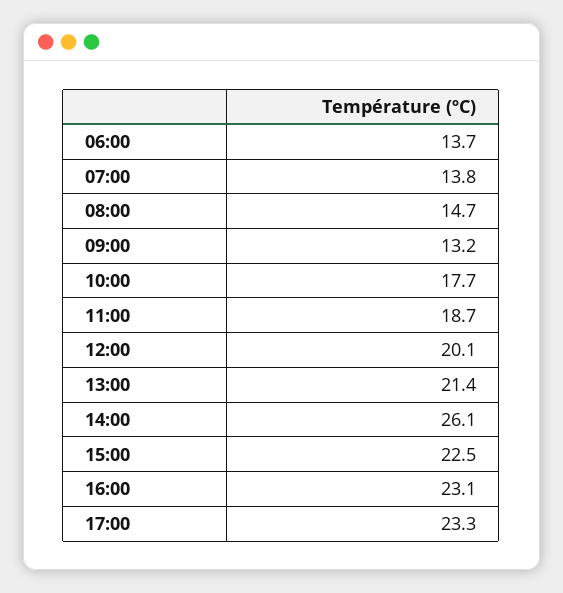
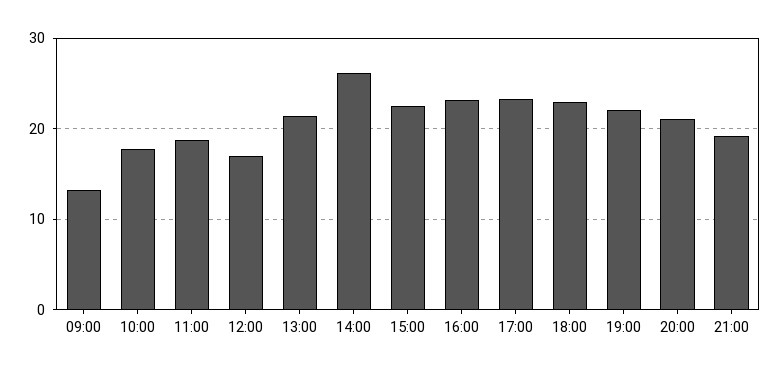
06:00: 13.7 -> none
07:00: 13.8 -> none
08:00: 14.7 -> none
12:00: 20.1 -> 17
18:00: none -> 23
19:00: none -> 22
20:00: none -> 21
21:00: none -> 19

